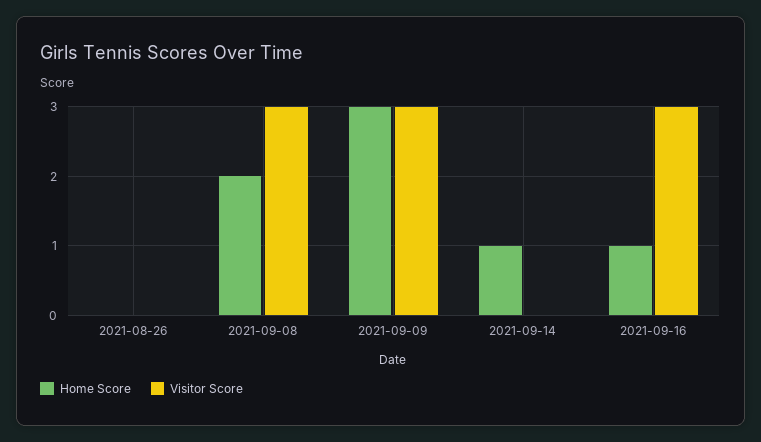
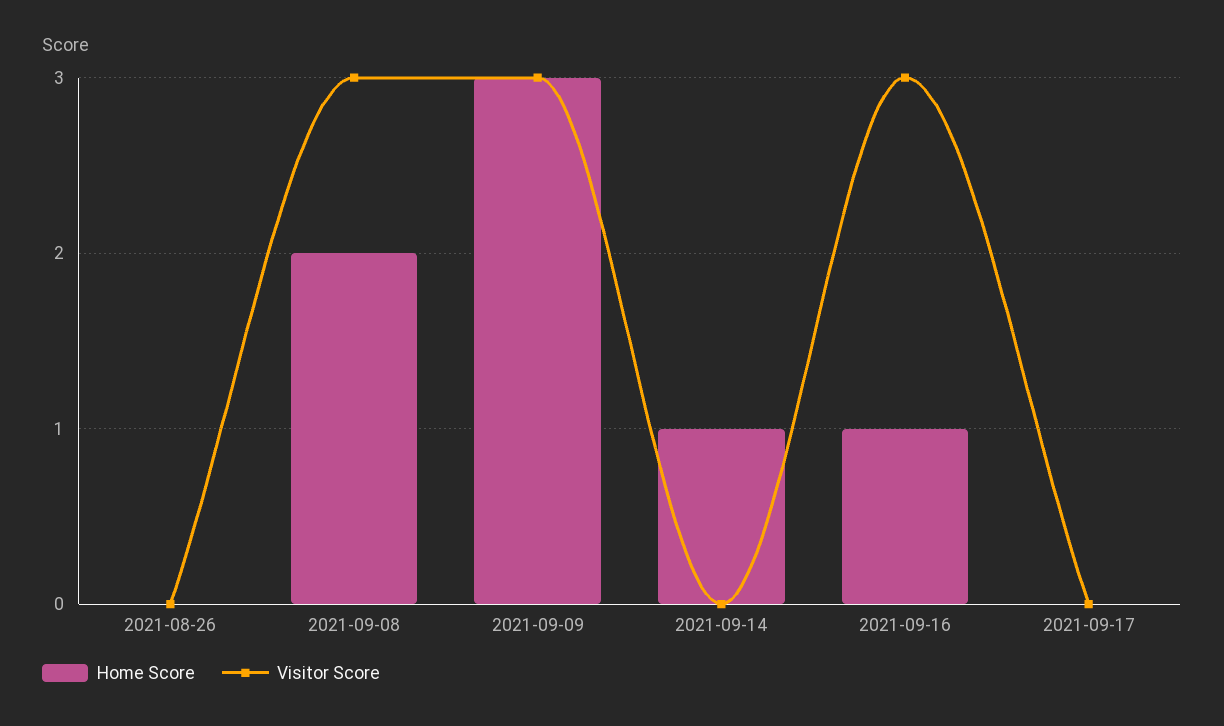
Home Score, 2021-09-17: none -> 0
Visitor Score, 2021-09-17: none -> 0

